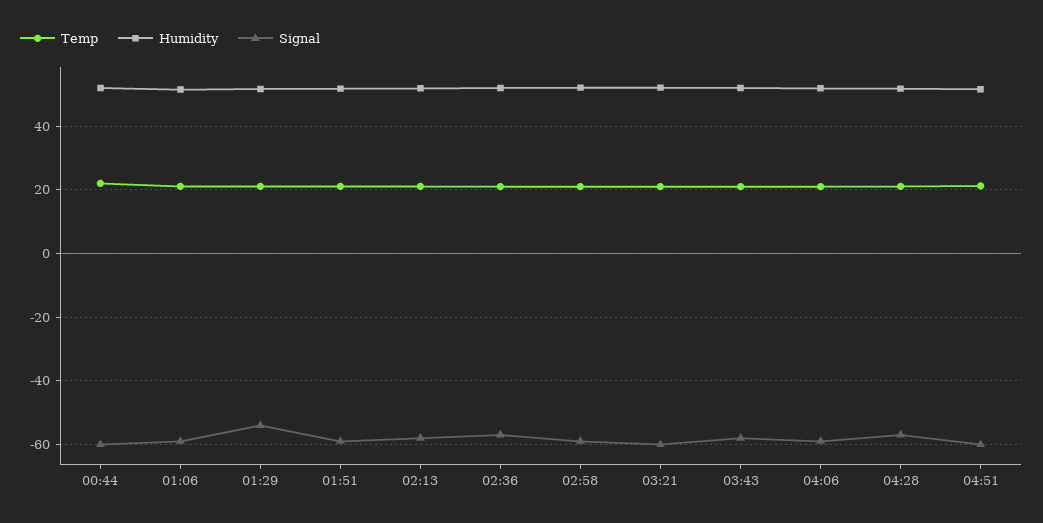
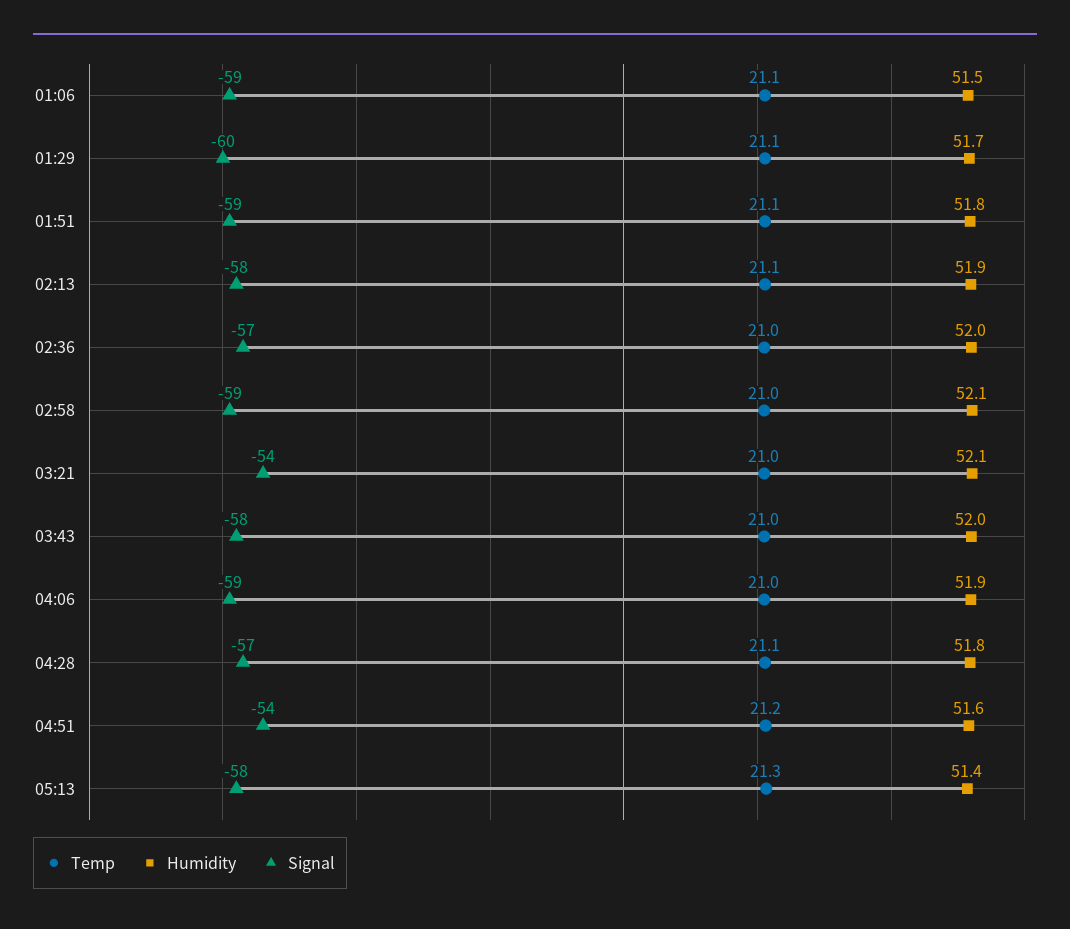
Temp, 00:44: 22 -> none
Humidity, 00:44: 52 -> none
Signal, 00:44: -60 -> none
Signal, 01:29: -54 -> -60
Signal, 03:21: -60 -> -54
Signal, 04:51: -60 -> -54
Temp, 05:13: none -> 21.3
Humidity, 05:13: none -> 51.4
Signal, 05:13: none -> -58

